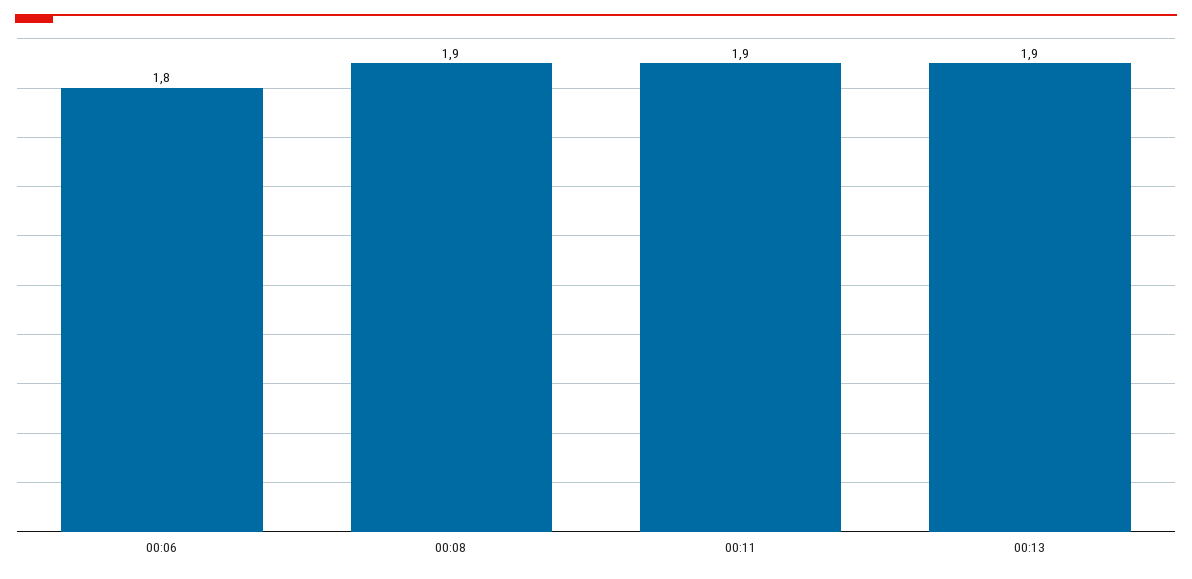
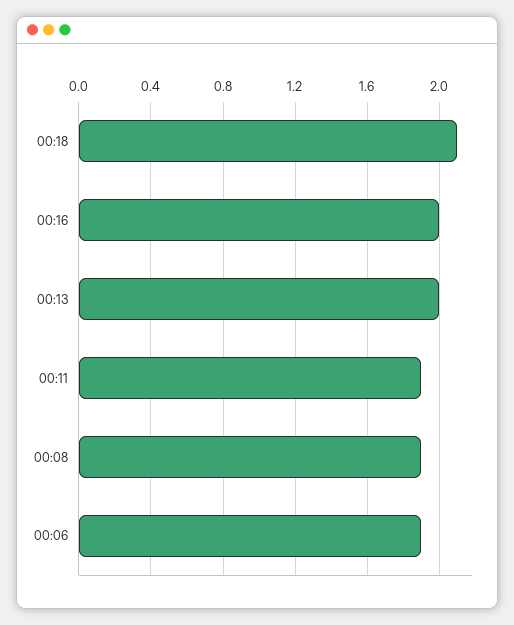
00:06: 1.8 -> 1.9
00:13: 1.9 -> 2
00:18: none -> 2.1
00:16: none -> 2

